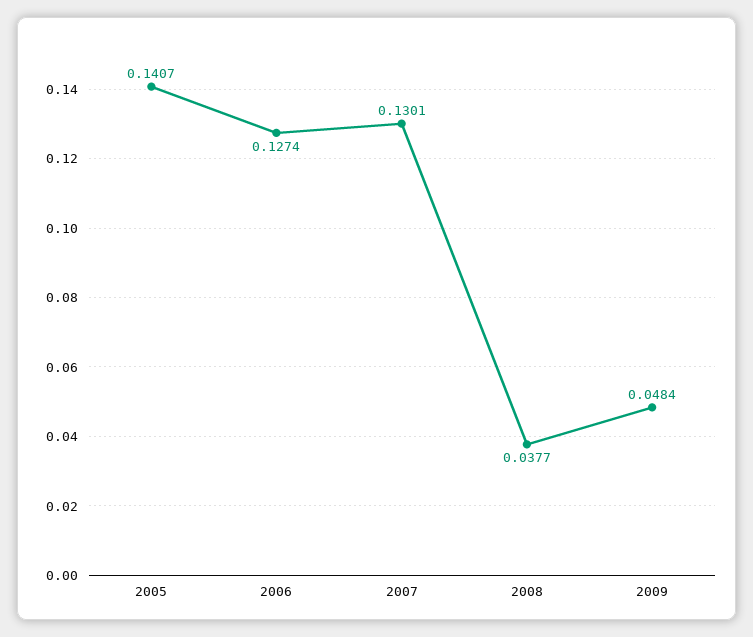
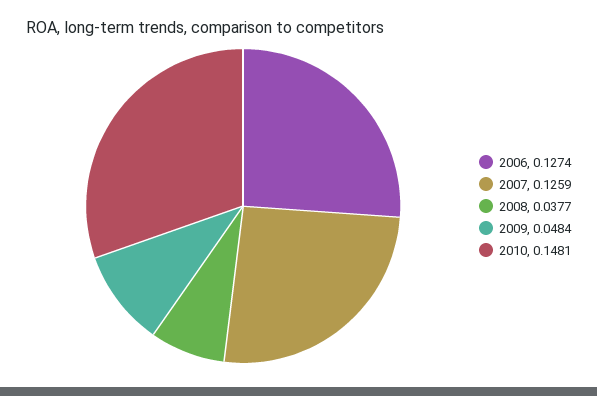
2005: 0.1407 -> none
2007: 0.1301 -> 0.1259
2010: none -> 0.1481

